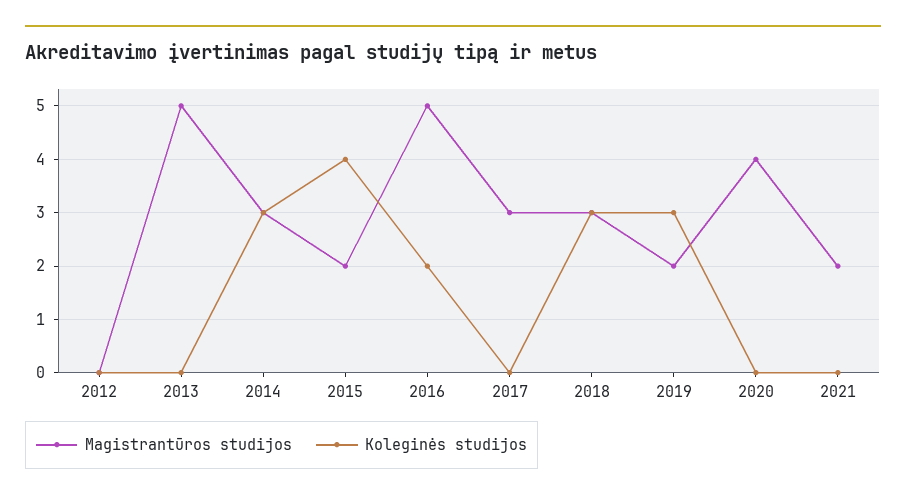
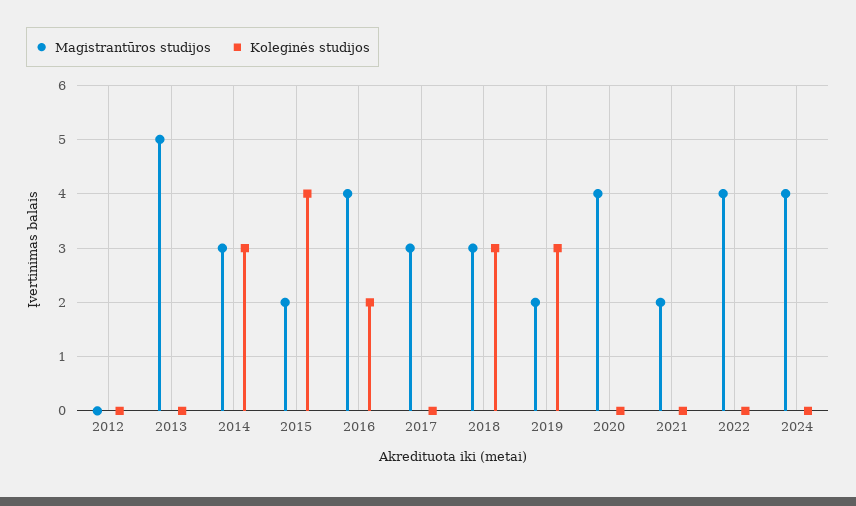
Magistrantūros studijos, 2016: 5 -> 4
Magistrantūros studijos, 2022: none -> 4
Koleginės studijos, 2022: none -> 0
Magistrantūros studijos, 2024: none -> 4
Koleginės studijos, 2024: none -> 0

